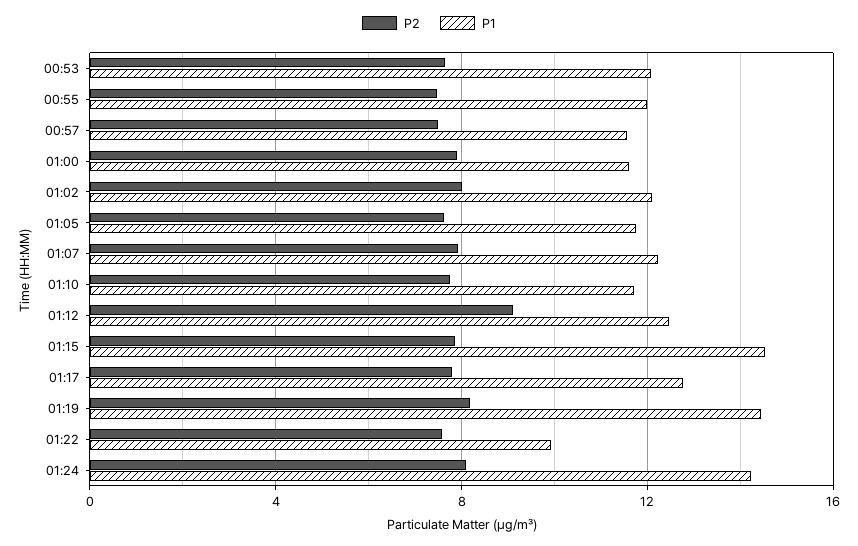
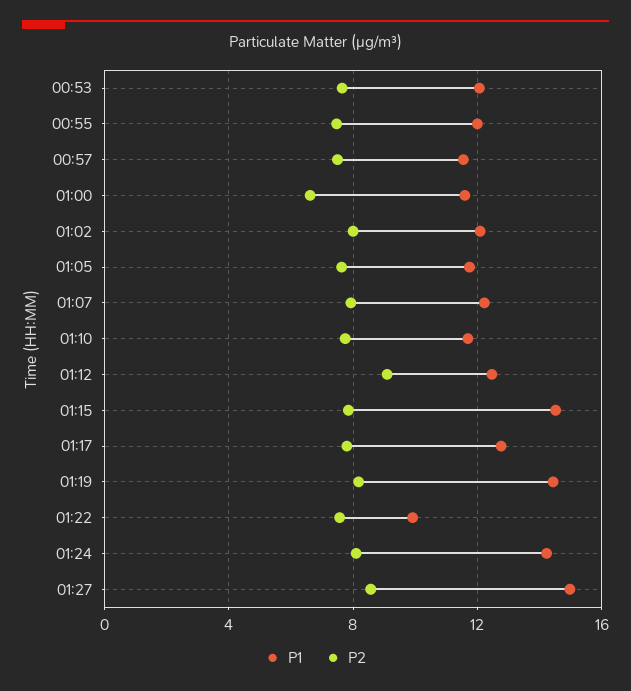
P2, 01:00: 8 -> 6.5
P1, 01:27: none -> 15
P2, 01:27: none -> 8.5

